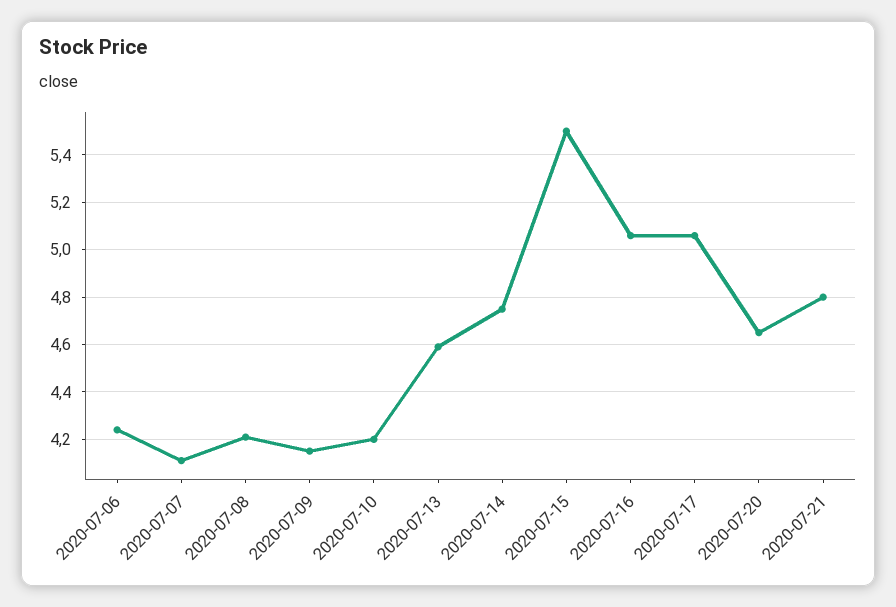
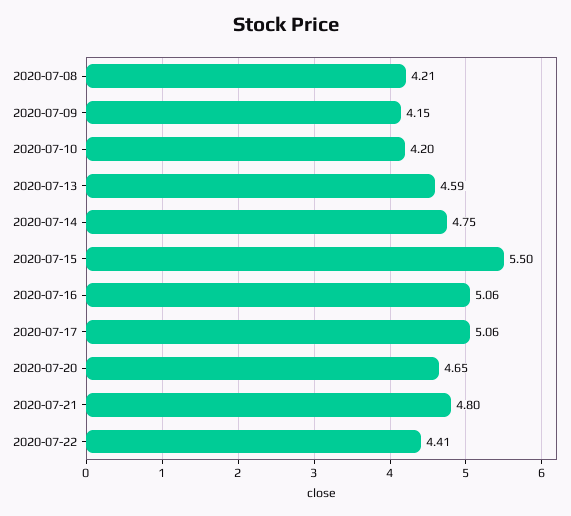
2020-07-06: 4.25 -> none
2020-07-07: 4.1 -> none
2020-07-22: none -> 4.41

